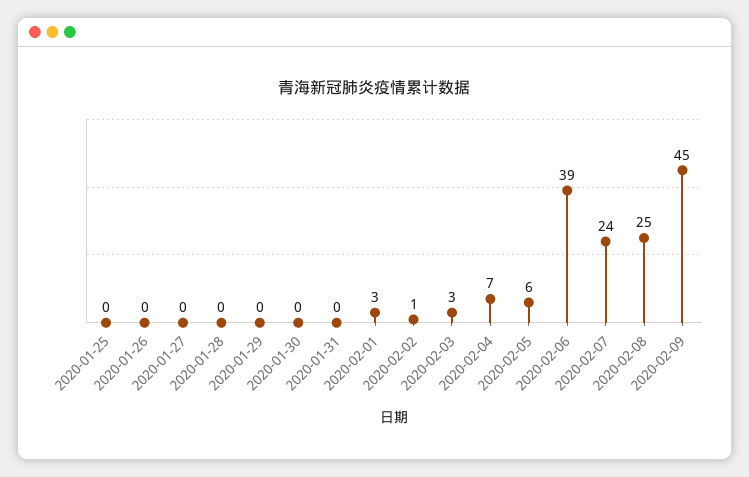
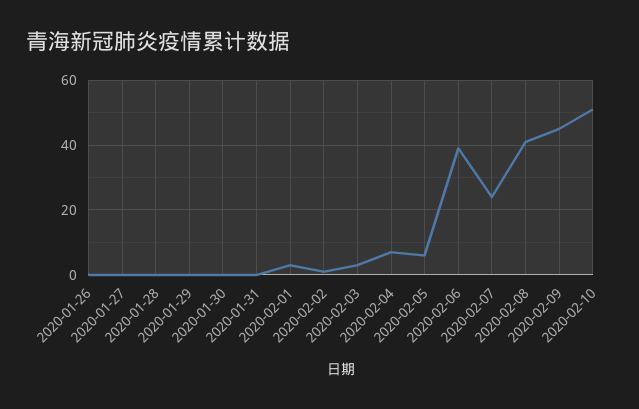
2020-01-25: 0 -> none
2020-02-08: 25 -> 40
2020-02-10: none -> 50

